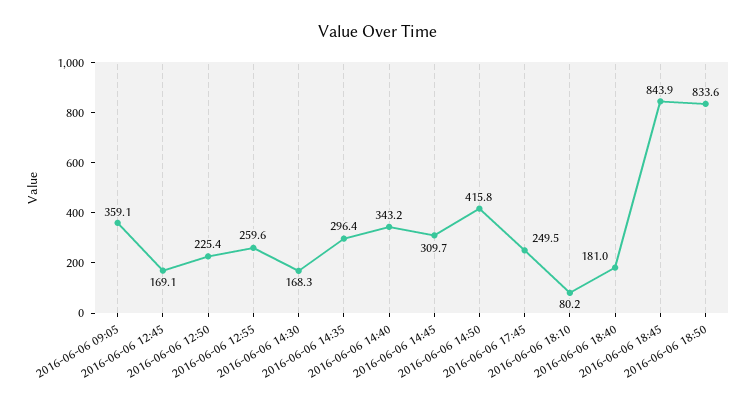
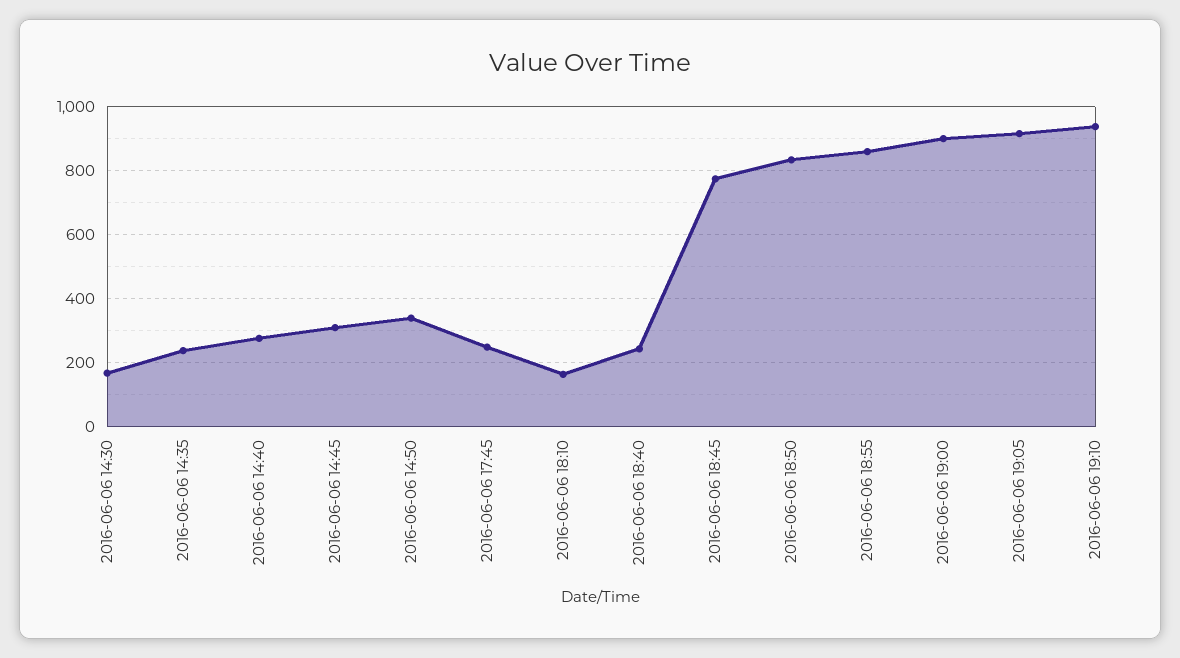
2016-06-06 09:05: 359.1 -> none
2016-06-06 12:45: 169.1 -> none
2016-06-06 12:50: 225.4 -> none
2016-06-06 12:55: 259.6 -> none
2016-06-06 14:35: 296.4 -> 240
2016-06-06 14:40: 343.2 -> 280
2016-06-06 14:50: 415.8 -> 340
2016-06-06 18:10: 80.2 -> 160
2016-06-06 18:40: 181 -> 240
2016-06-06 18:45: 843.9 -> 780
2016-06-06 18:55: none -> 860
2016-06-06 19:00: none -> 900
2016-06-06 19:05: none -> 920
2016-06-06 19:10: none -> 940

